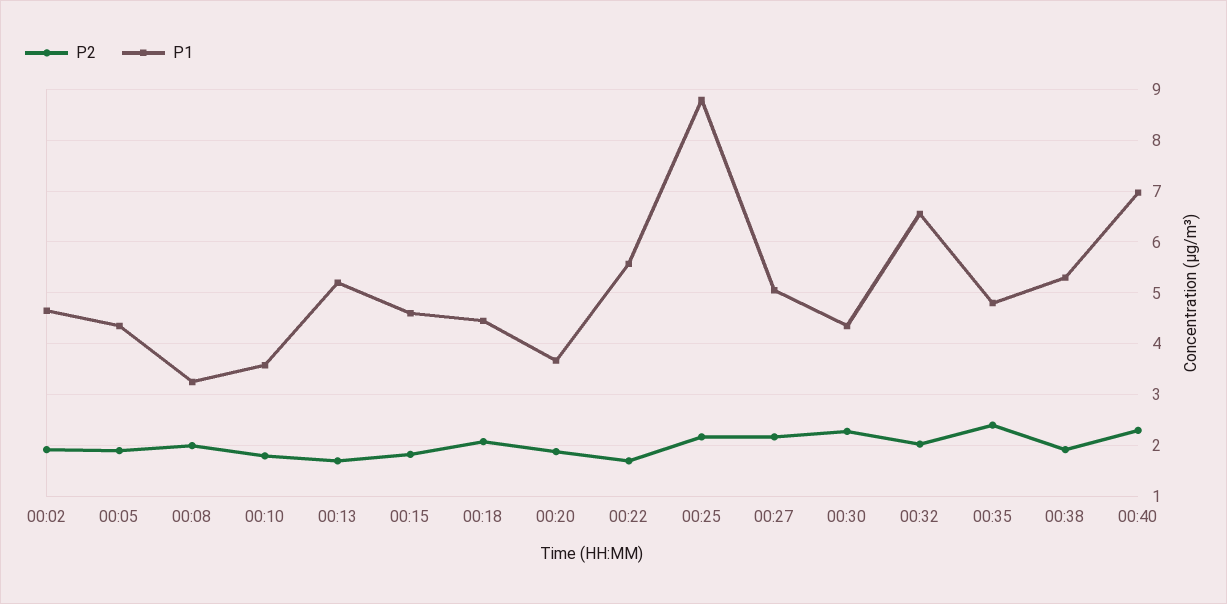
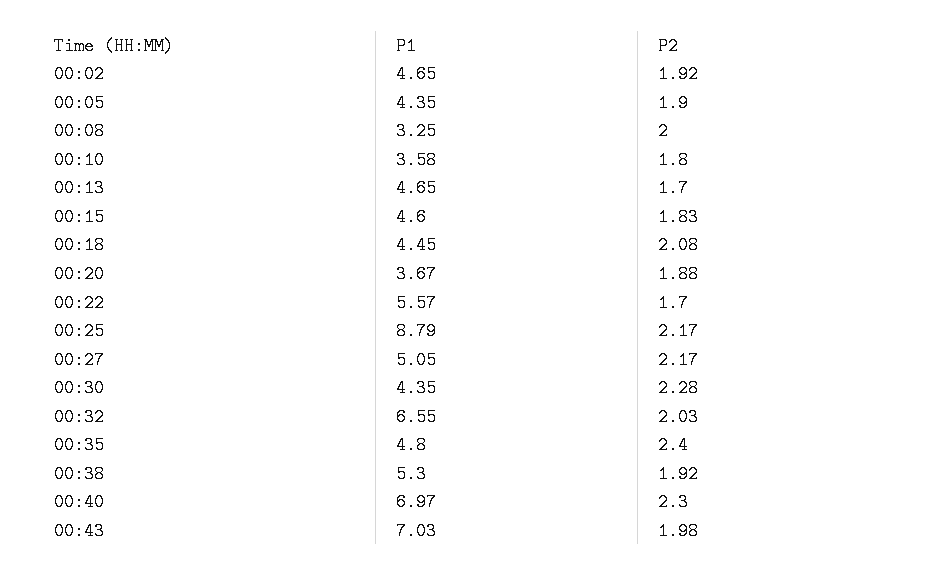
P1, 00:13: 5.2 -> 4.65
P1, 00:43: none -> 7.03
P2, 00:43: none -> 1.98

